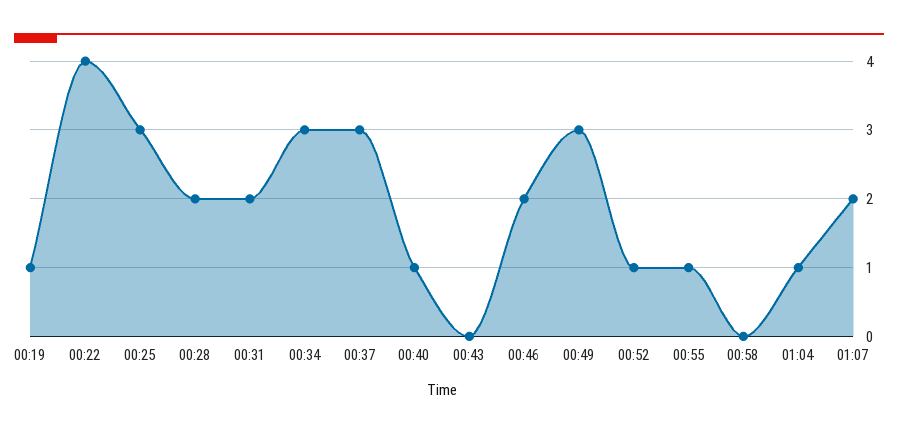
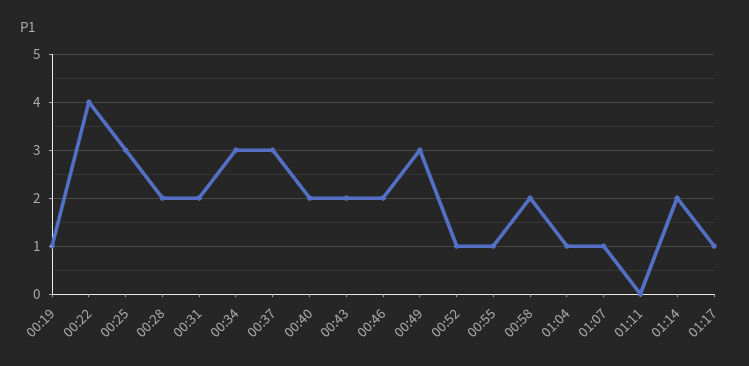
00:40: 1 -> 2
00:43: 0 -> 2
00:58: 0 -> 2
01:07: 2 -> 1
01:11: none -> 0
01:14: none -> 2
01:17: none -> 1

